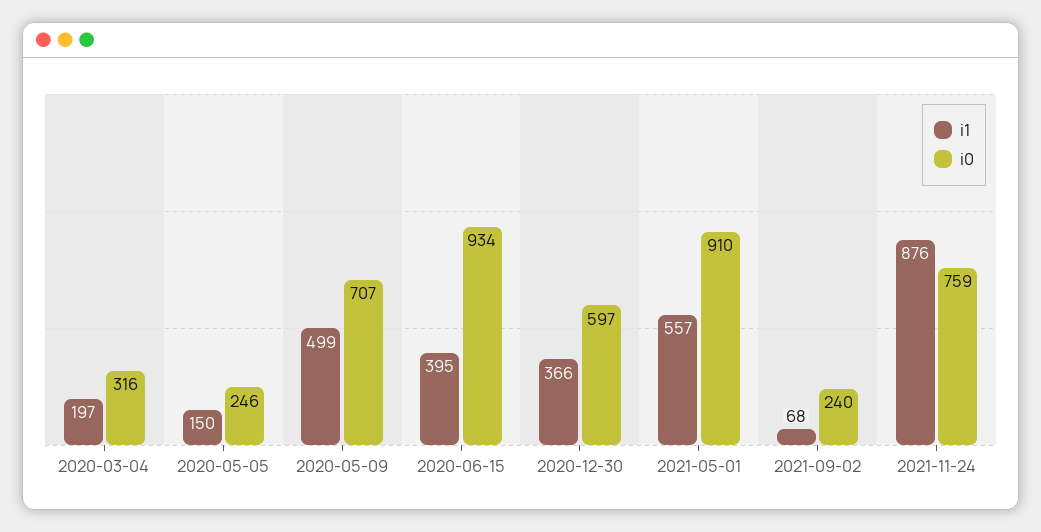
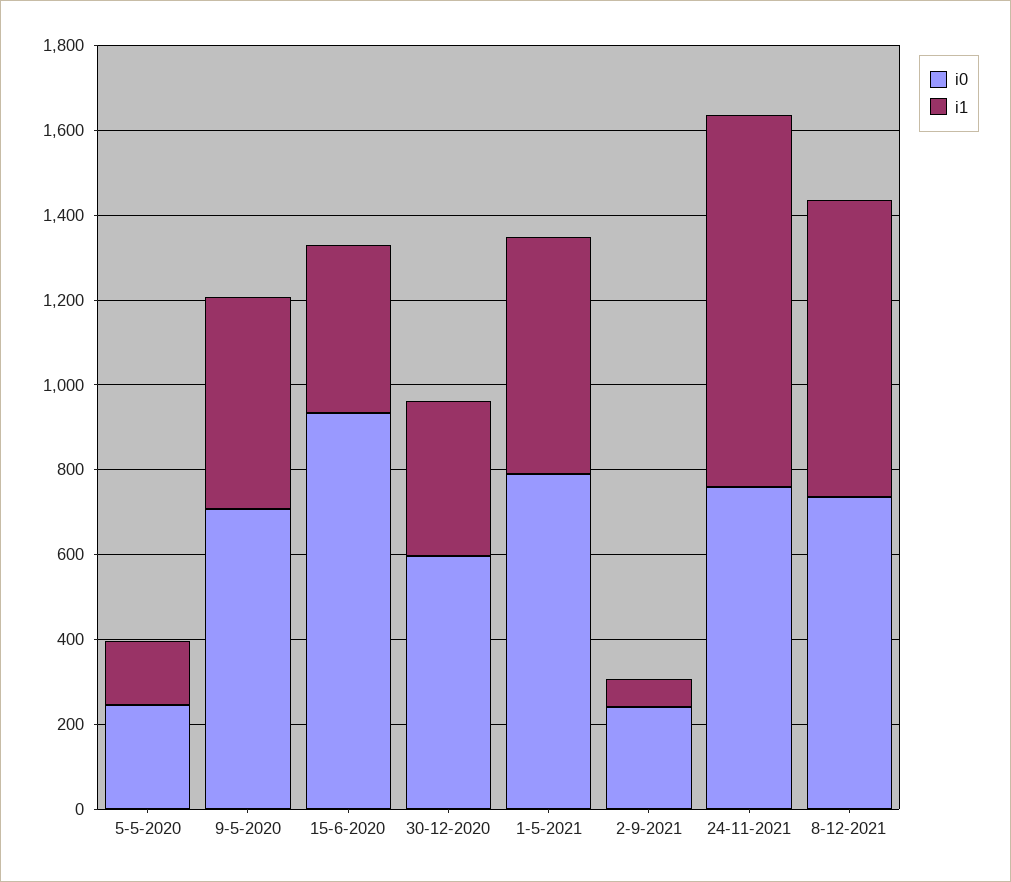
i1, 2020-03-04: 197 -> none
i0, 2020-03-04: 316 -> none
i0, 2021-05-01: 910 -> 800
i0, 8-12-2021: none -> 750
i1, 8-12-2021: none -> 700

